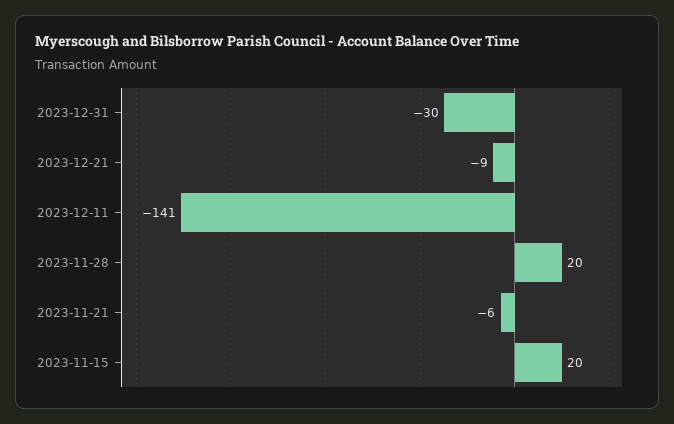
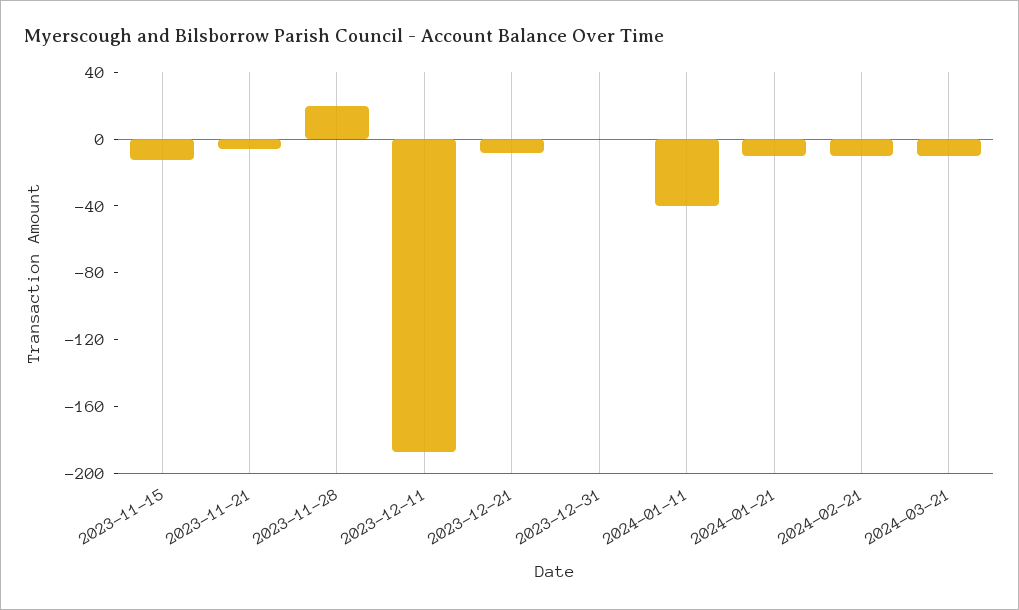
2023-12-31: -30 -> 0
2023-12-11: -141 -> -190
2023-11-15: 20 -> -10
2024-01-11: none -> -40
2024-01-21: none -> -10
2024-02-21: none -> -10
2024-03-21: none -> -10

